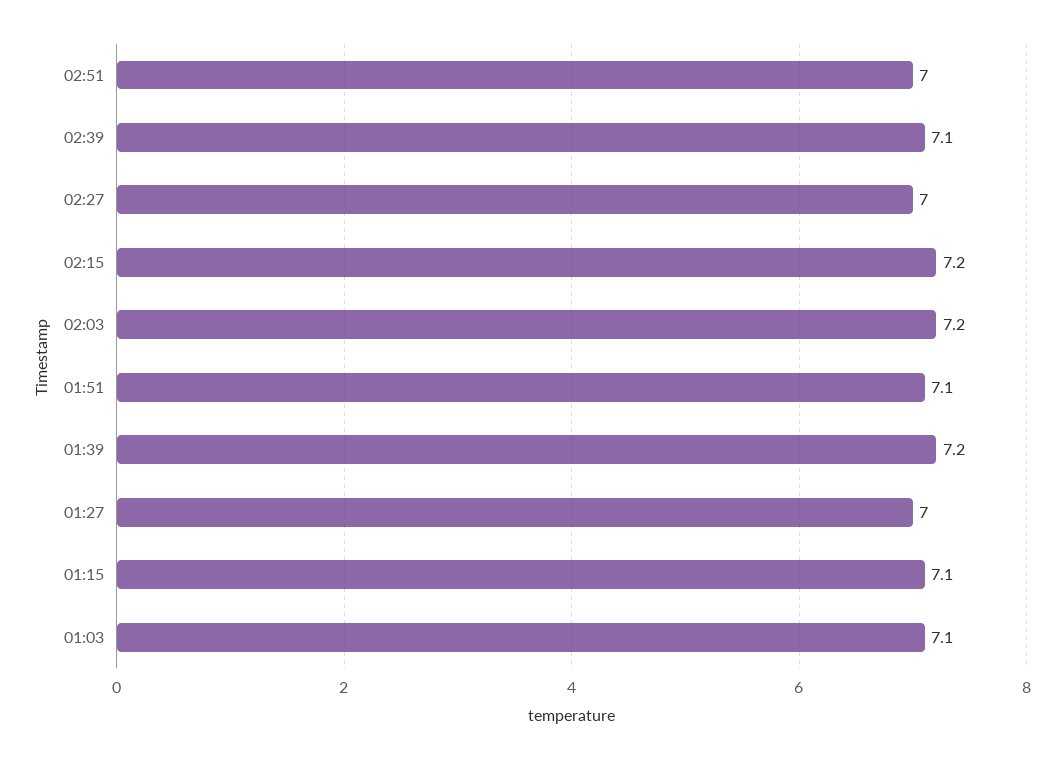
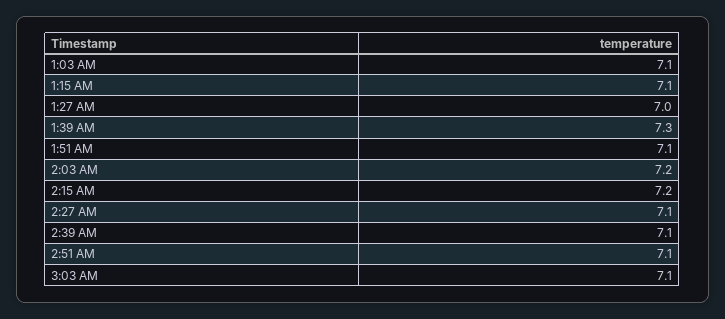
02:51: 7 -> 7.1
02:27: 7 -> 7.1
01:39: 7.2 -> 7.3
3:03 AM: none -> 7.1

